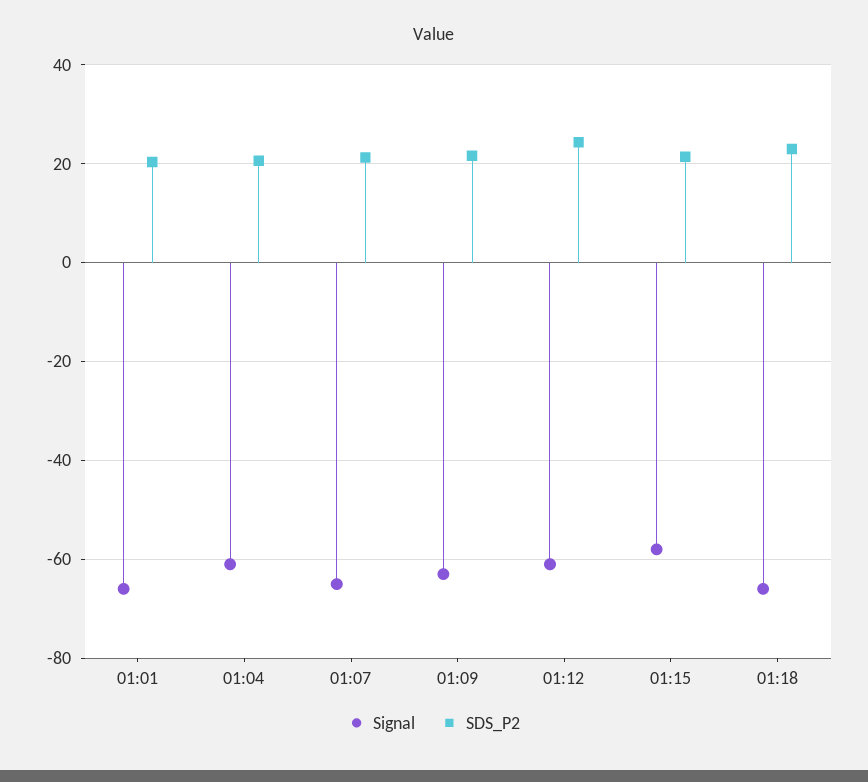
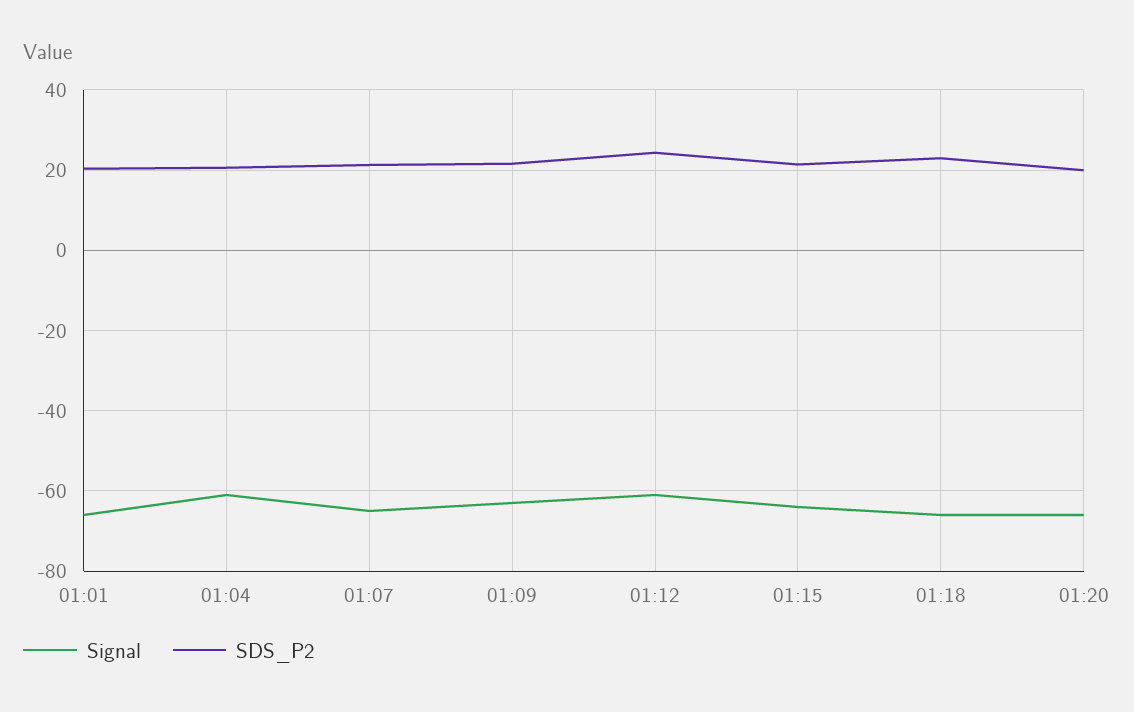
Signal, 01:15: -58 -> -64
Signal, 01:20: none -> -66
SDS_P2, 01:20: none -> 20

